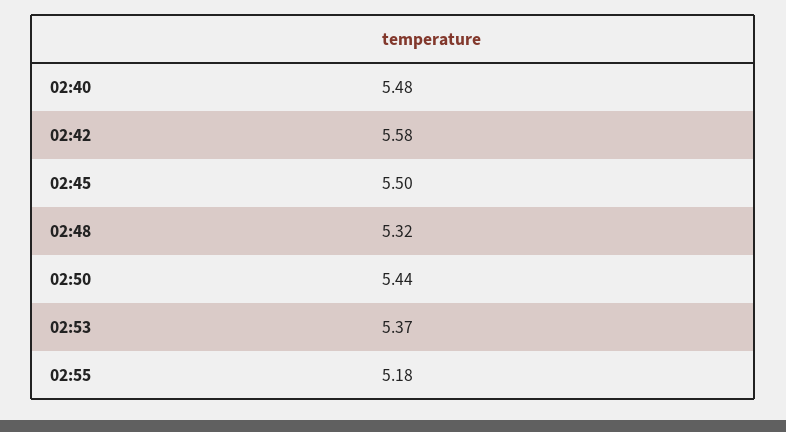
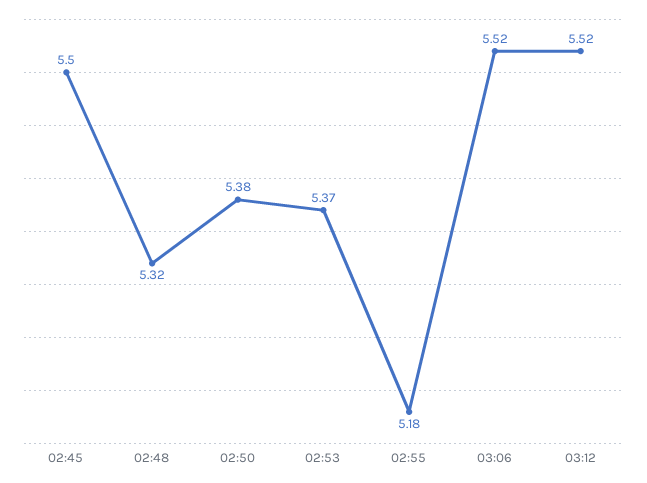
02:40: 5.48 -> none
02:42: 5.58 -> none
02:50: 5.44 -> 5.38
03:06: none -> 5.52
03:12: none -> 5.52

